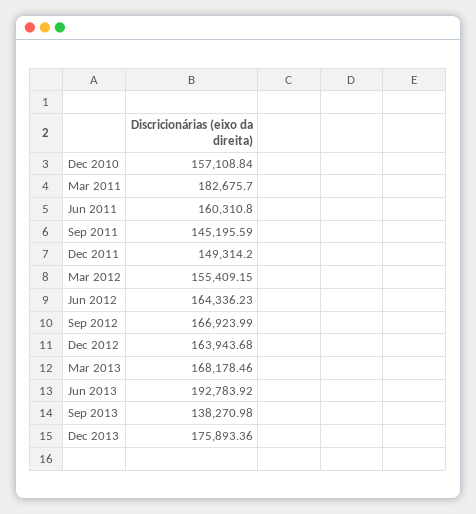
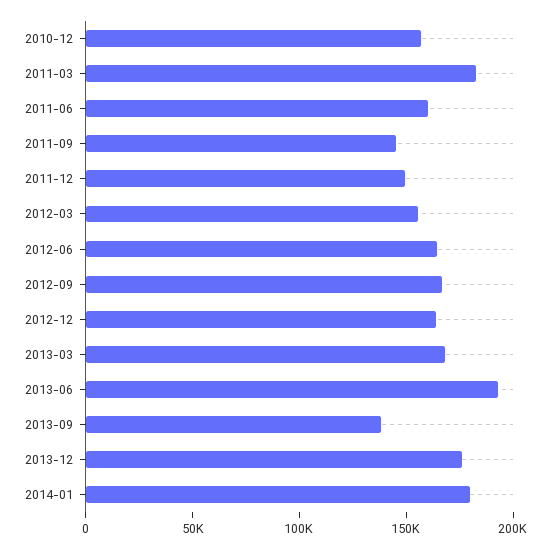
2014-01: none -> 180000

